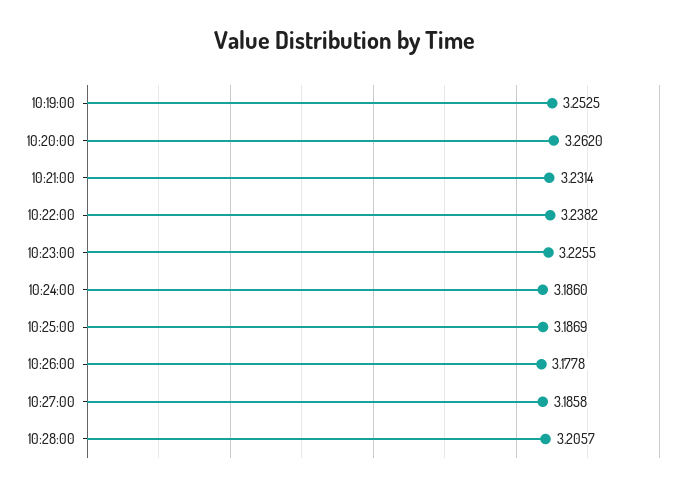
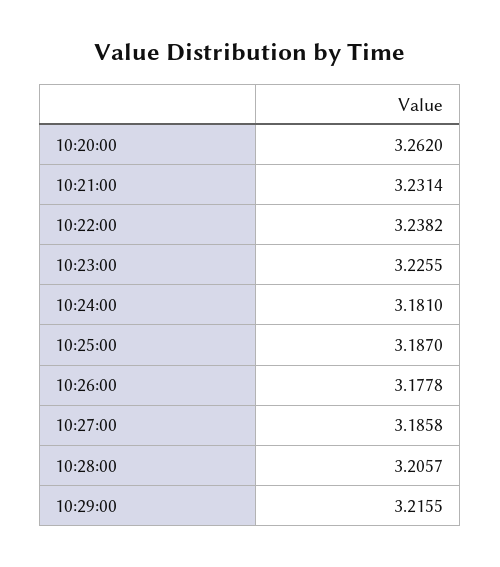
10:19:00: 3.2525 -> none
10:24:00: 3.186 -> 3.181
10:25:00: 3.1869 -> 3.187
10:29:00: none -> 3.2155

